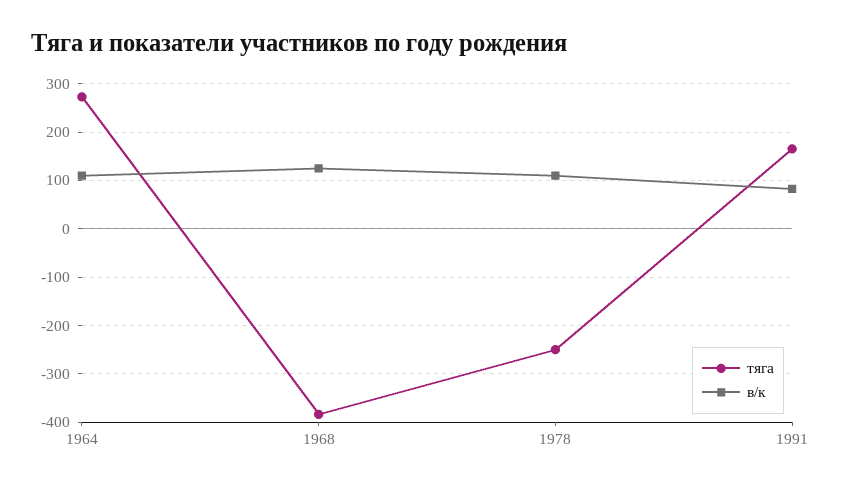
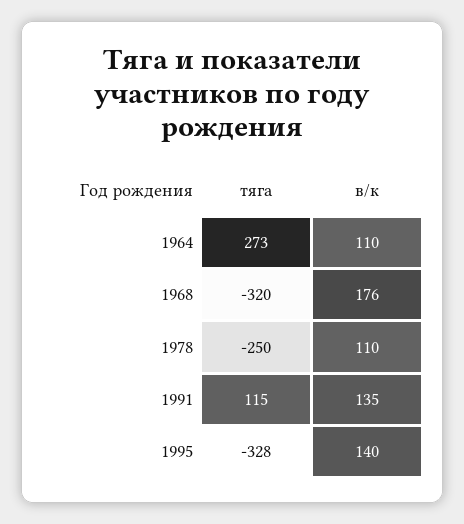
тяга, 1968: -380 -> -320
в/к, 1968: 120 -> 176
тяга, 1991: 160 -> 115
в/к, 1991: 80 -> 135
тяга, 1995: none -> -328
в/к, 1995: none -> 140

